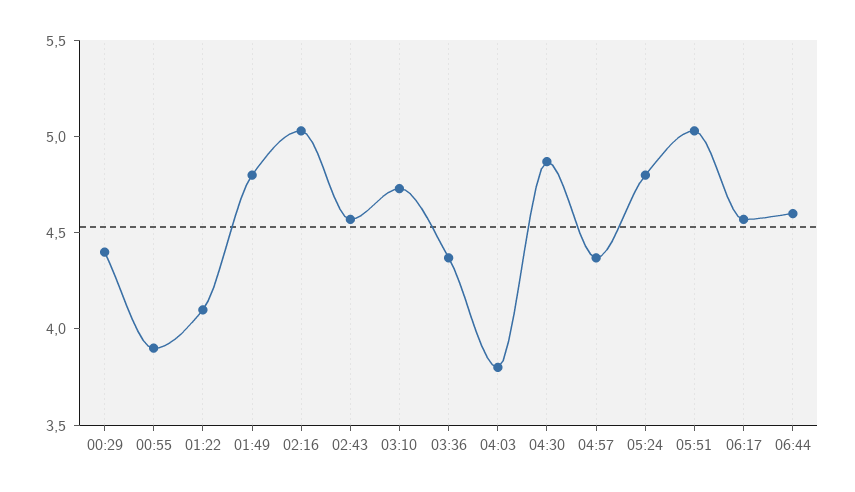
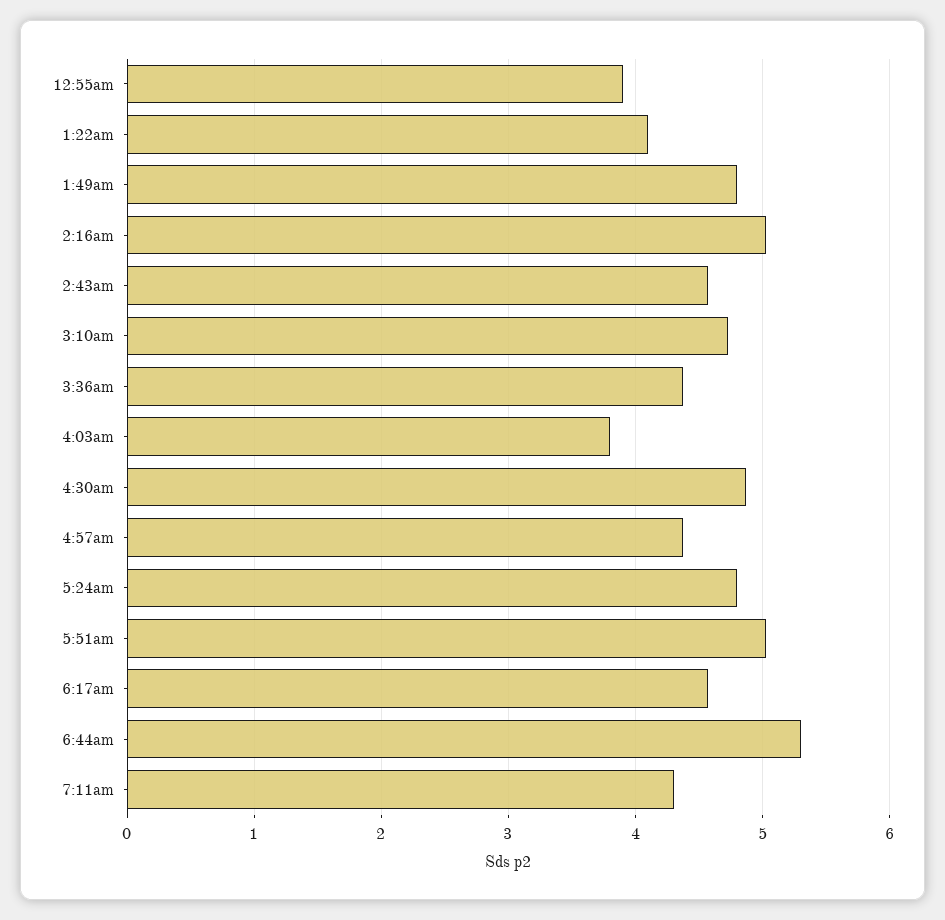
00:29: 4.4 -> none
06:44: 4.6 -> 5.3
7:11am: none -> 4.3

